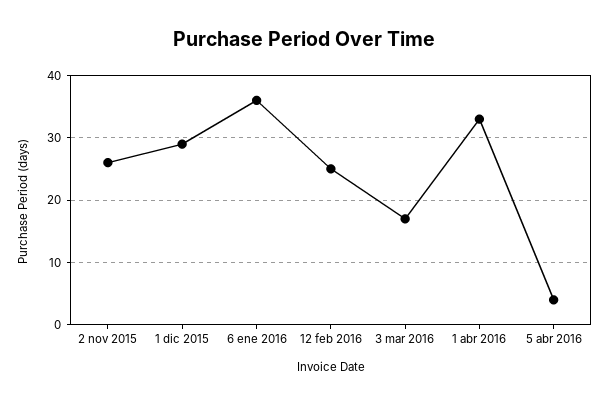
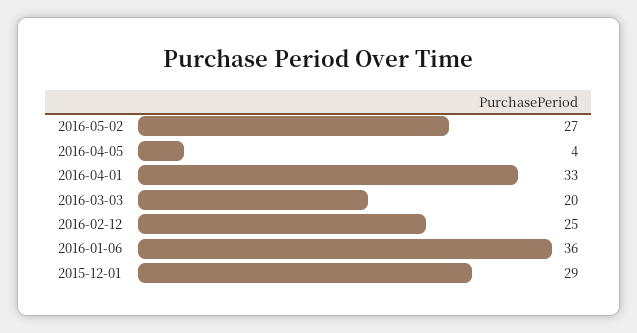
2 nov 2015: 26 -> none
3 mar 2016: 17 -> 20
2016-05-02: none -> 27

